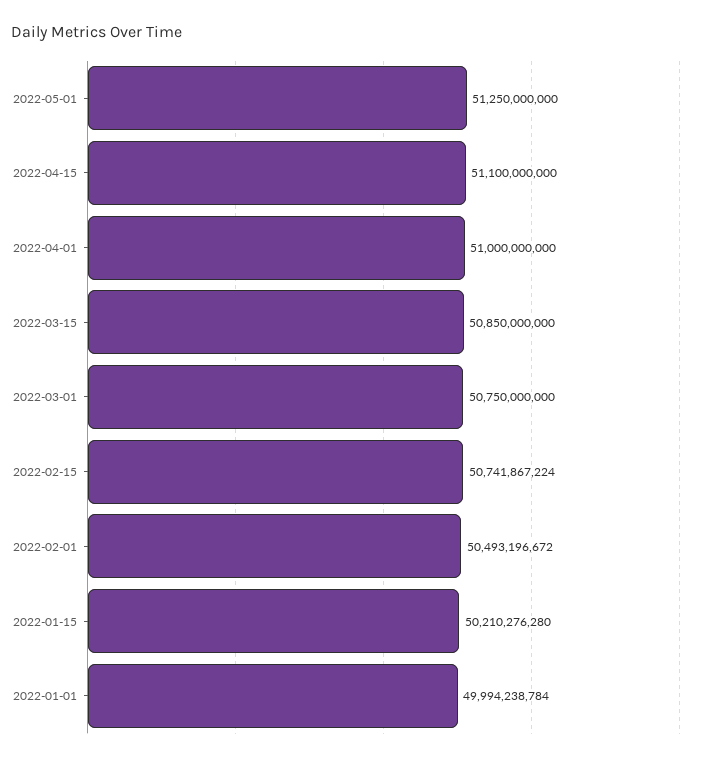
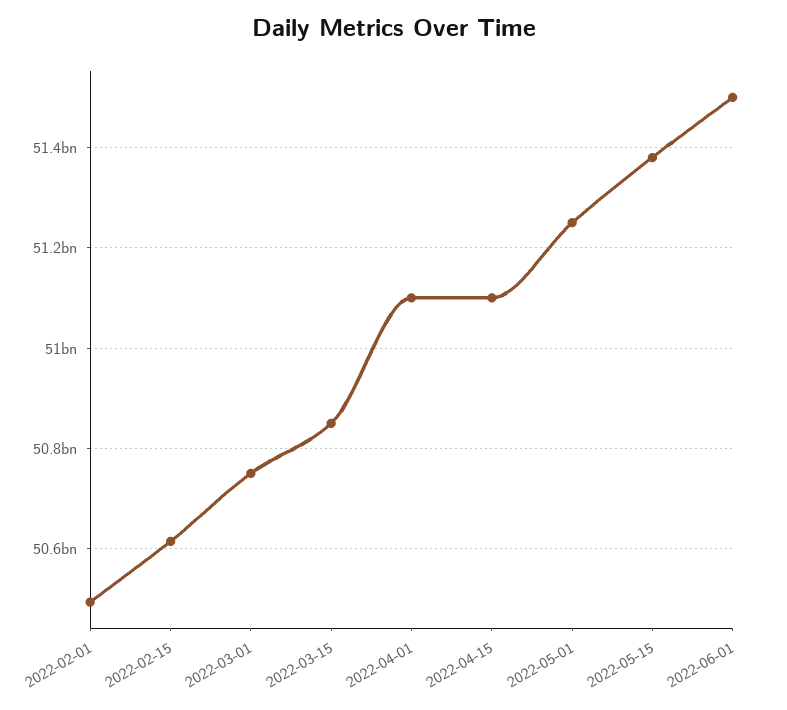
2022-04-01: 51000000000 -> 51100000000
2022-02-15: 50741867224 -> 50620000000
2022-01-15: 50210276280 -> none
2022-01-01: 49994238784 -> none
2022-05-15: none -> 51380000000
2022-06-01: none -> 51500000000

